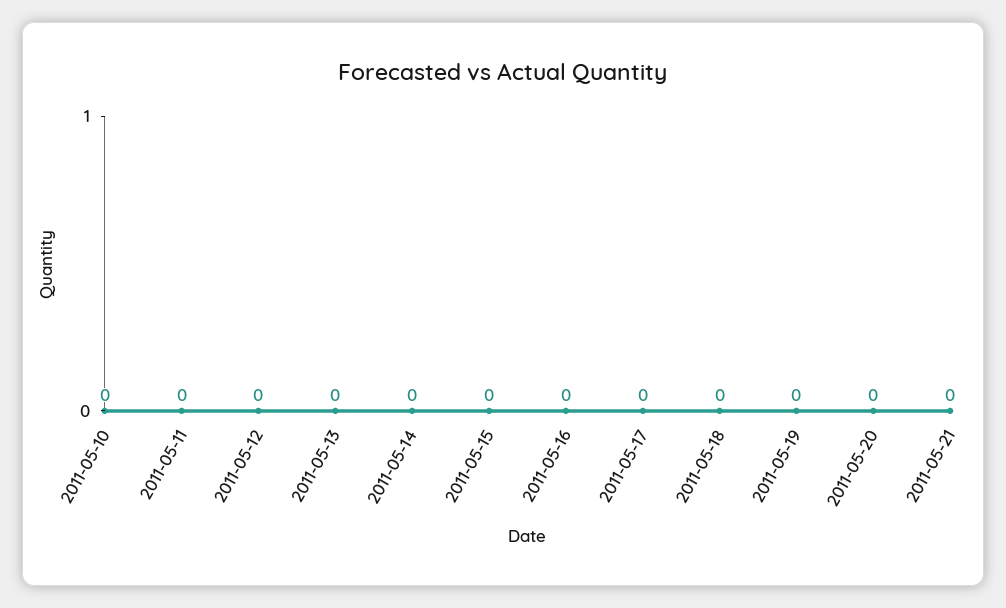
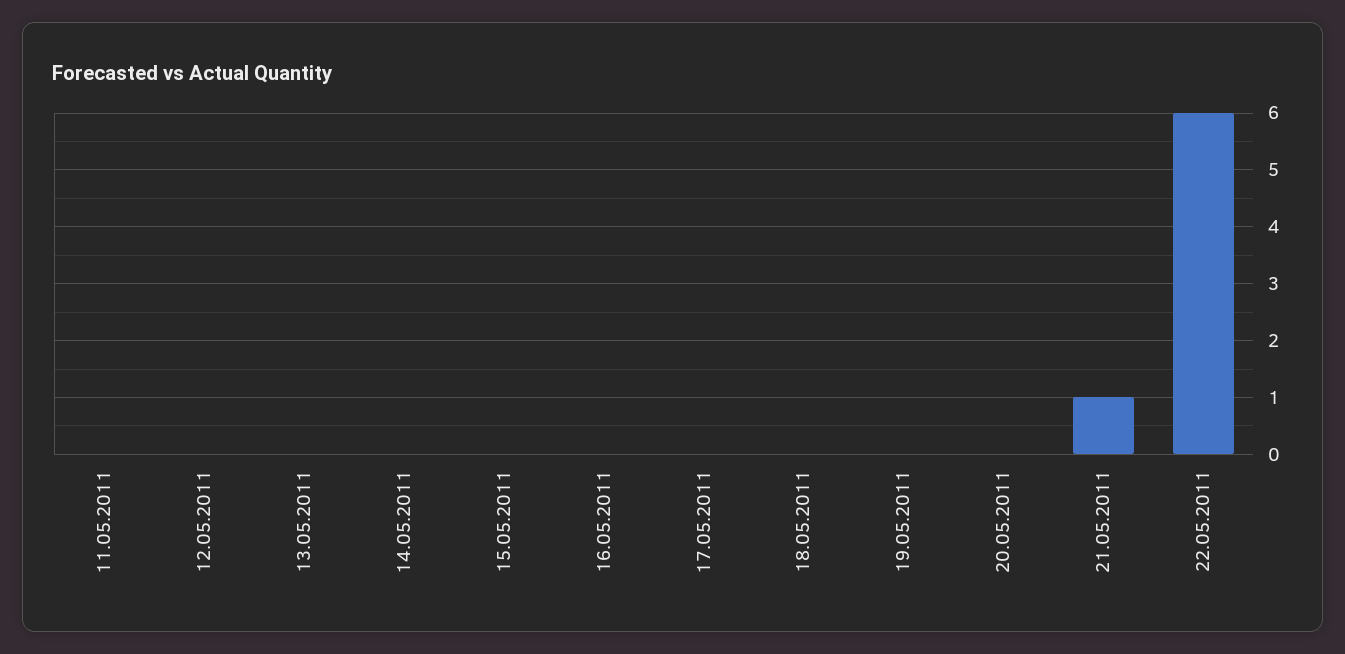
2011-05-10: 0 -> none
2011-05-21: 0 -> 1
22.05.2011: none -> 6

